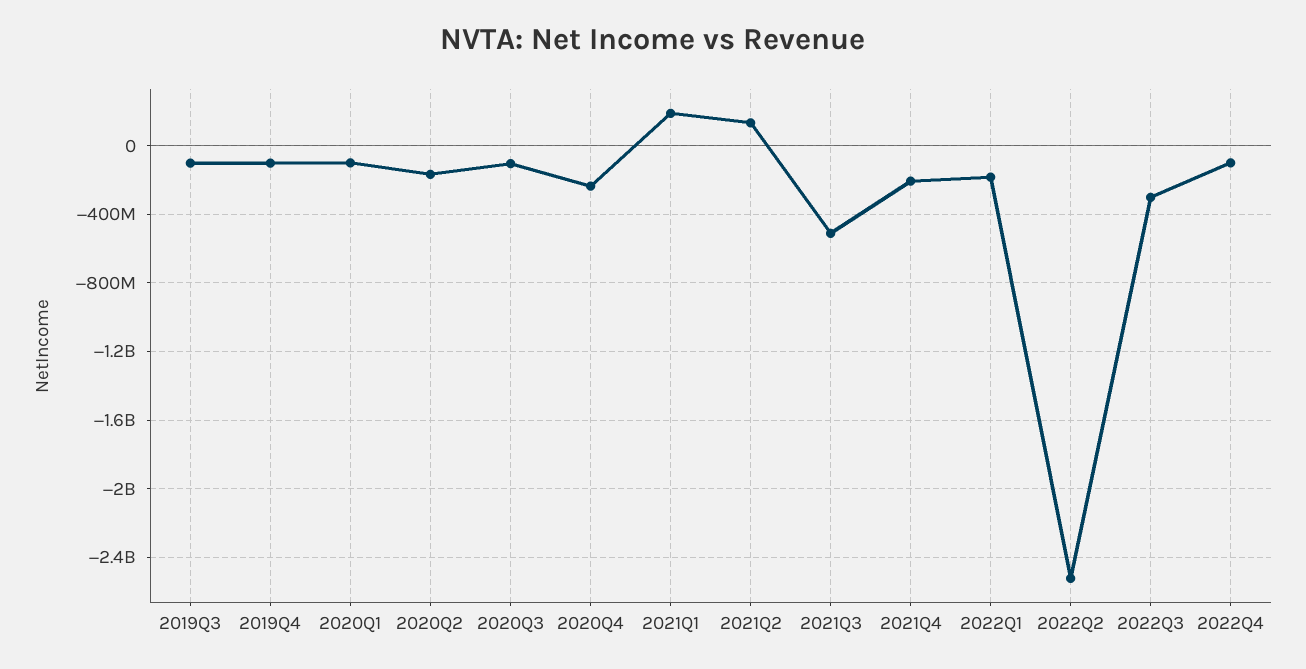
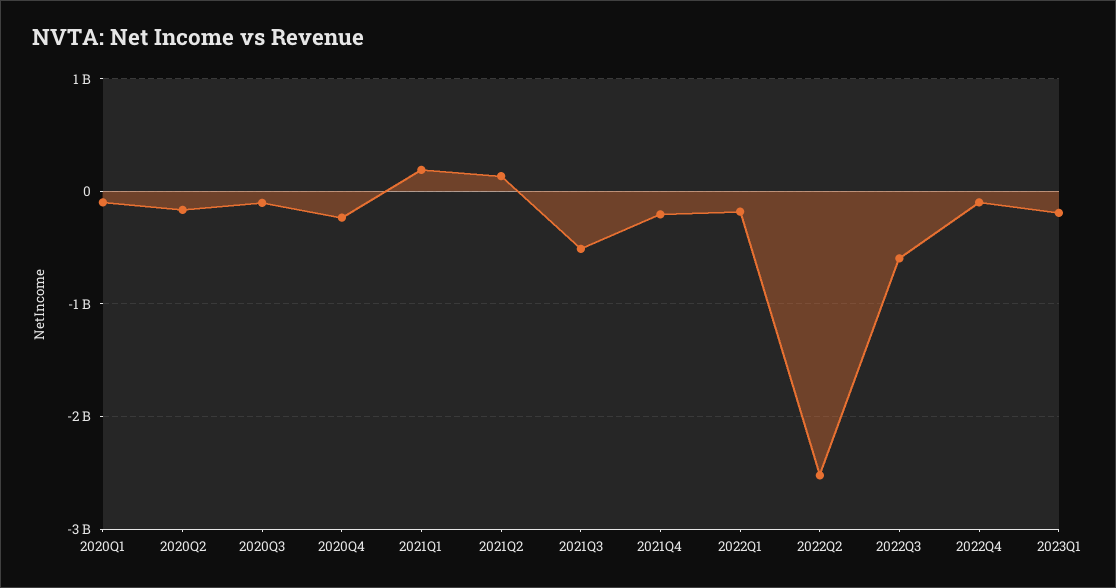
2019Q3: -100000000 -> none
2019Q4: -100000000 -> none
2022Q3: -300000000 -> -600000000
2023Q1: none -> -200000000

